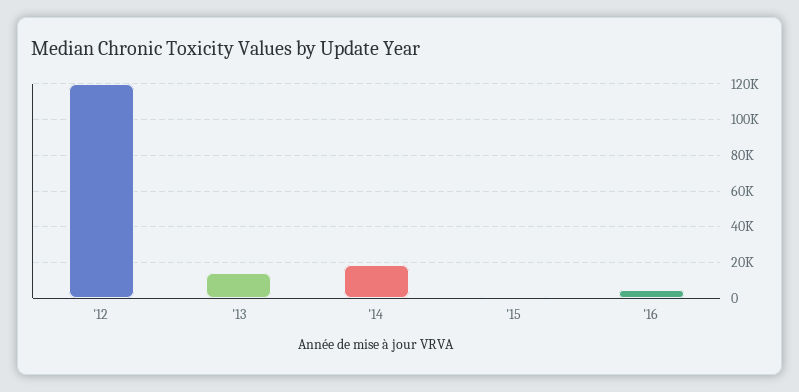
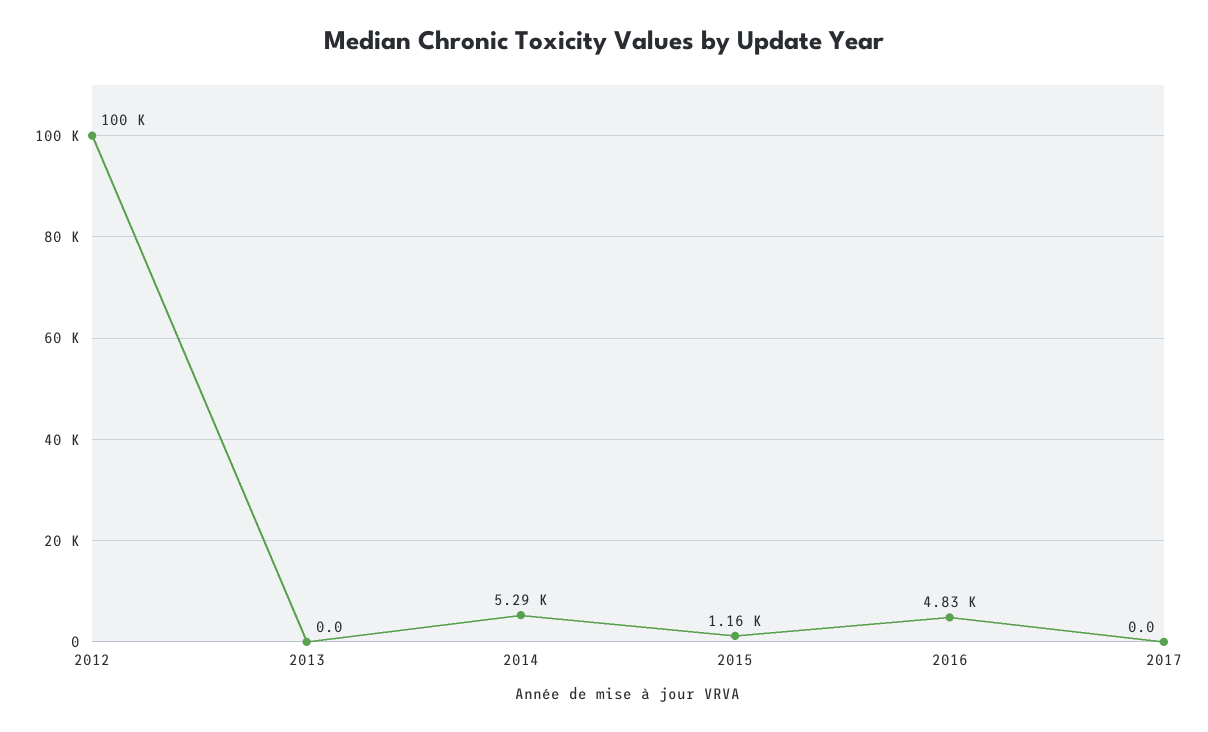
'12: 120000 -> 100000
'13: 15000 -> 0
'14: 20000 -> 5290
2017: none -> 0

